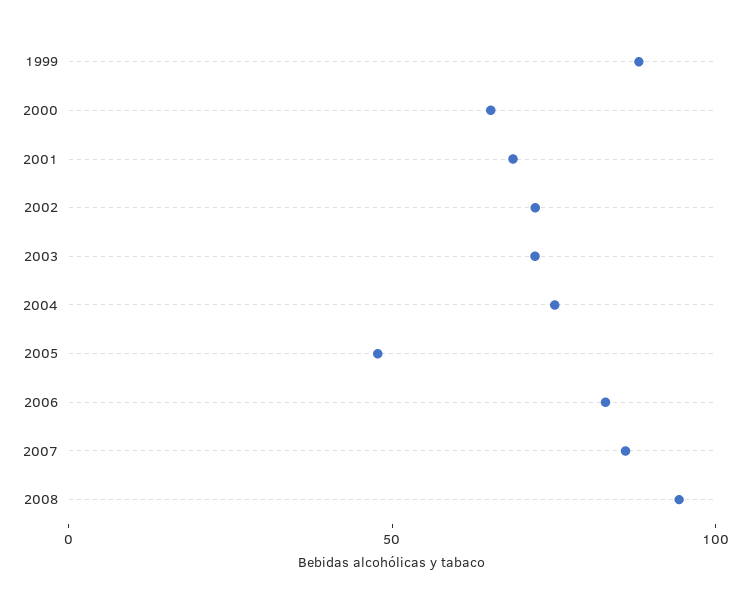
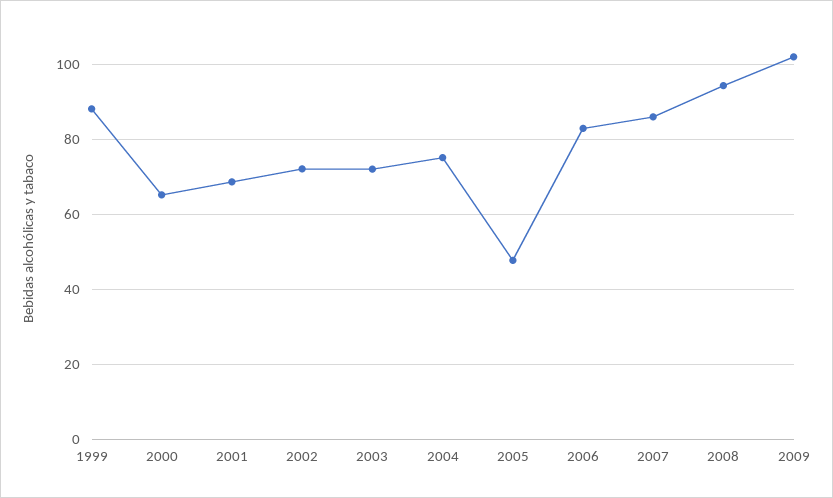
2009: none -> 102

